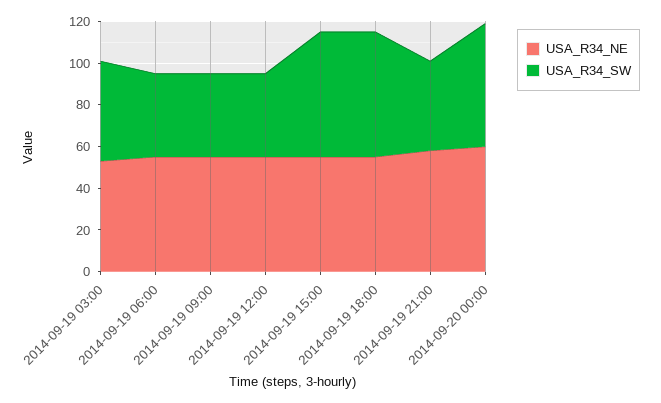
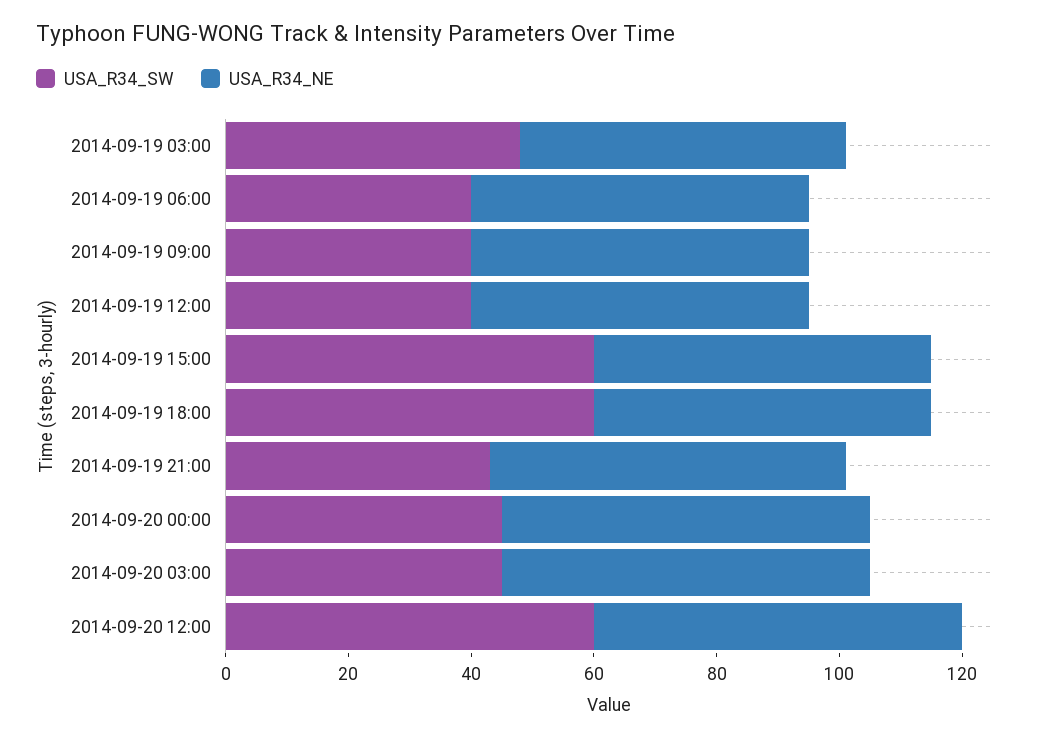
USA_R34_SW, 2014-09-20 00:00: 60 -> 45
USA_R34_SW, 2014-09-20 03:00: none -> 45
USA_R34_NE, 2014-09-20 03:00: none -> 60
USA_R34_SW, 2014-09-20 12:00: none -> 60
USA_R34_NE, 2014-09-20 12:00: none -> 60

